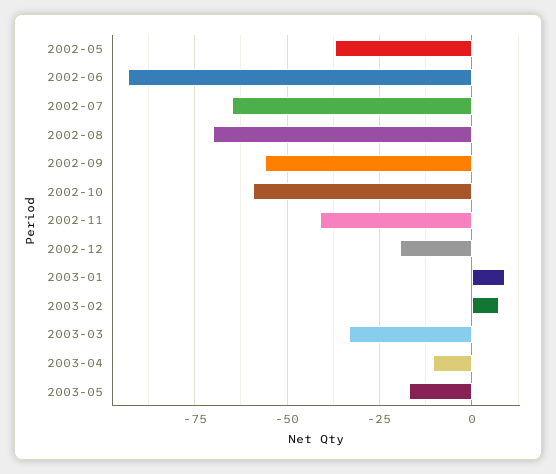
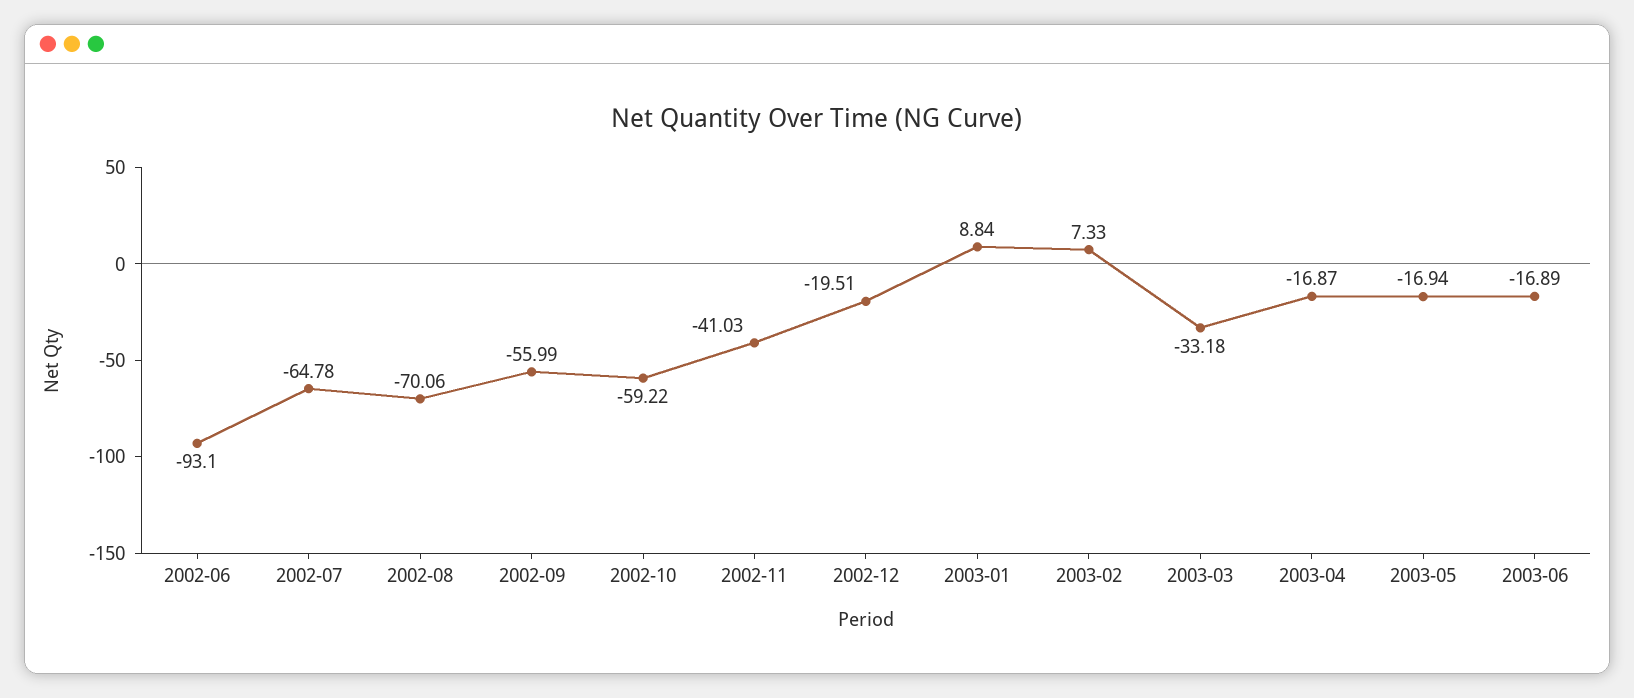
2002-05: -37.5 -> none
2003-04: -10 -> -16.87
2003-06: none -> -16.89

